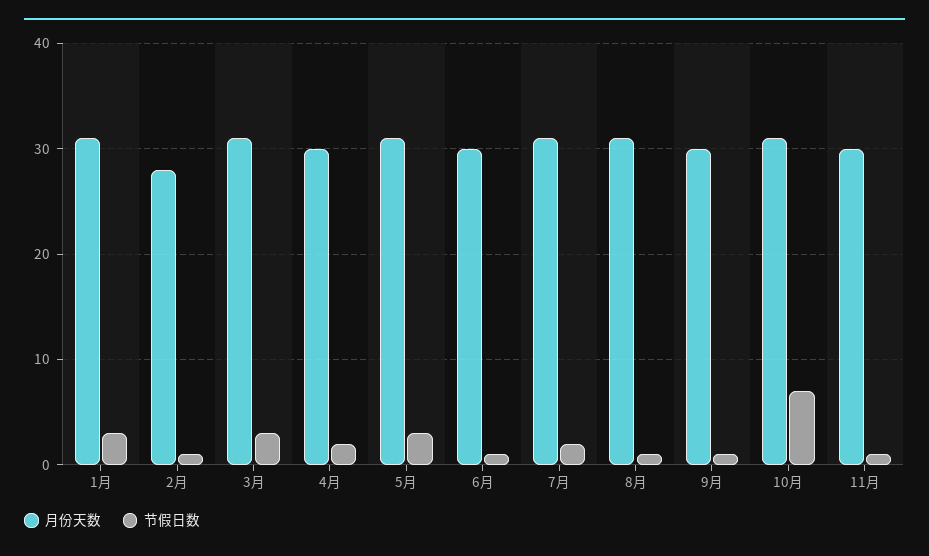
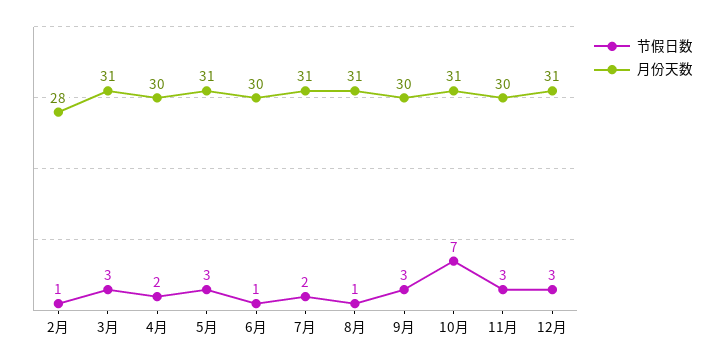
月份天数, 1月: 31 -> none
节假日数, 1月: 3 -> none
节假日数, 9月: 1 -> 3
节假日数, 11月: 1 -> 3
节假日数, 12月: none -> 3
月份天数, 12月: none -> 31

